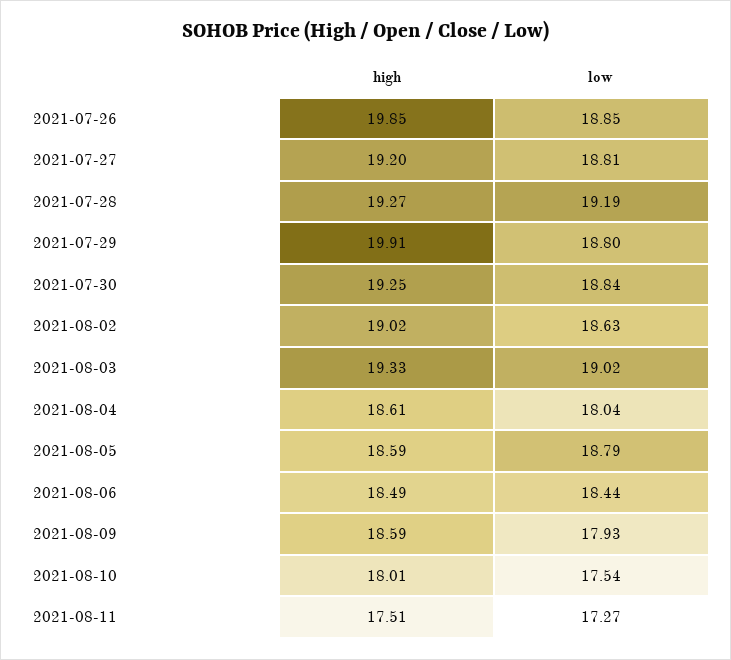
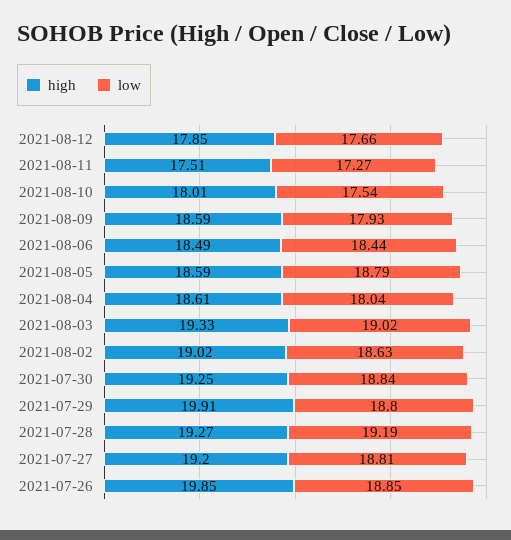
high, 2021-08-12: none -> 17.85
low, 2021-08-12: none -> 17.66

